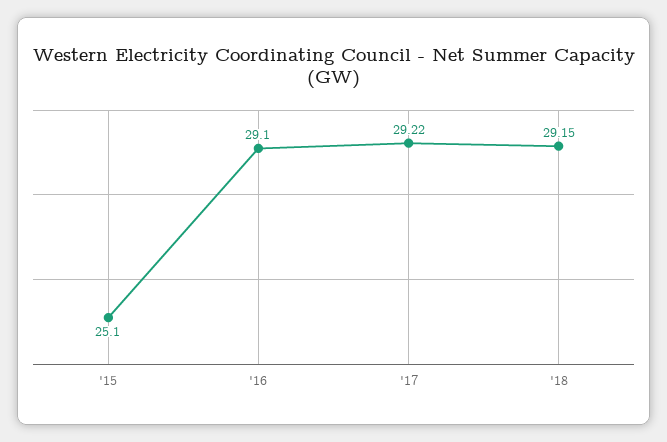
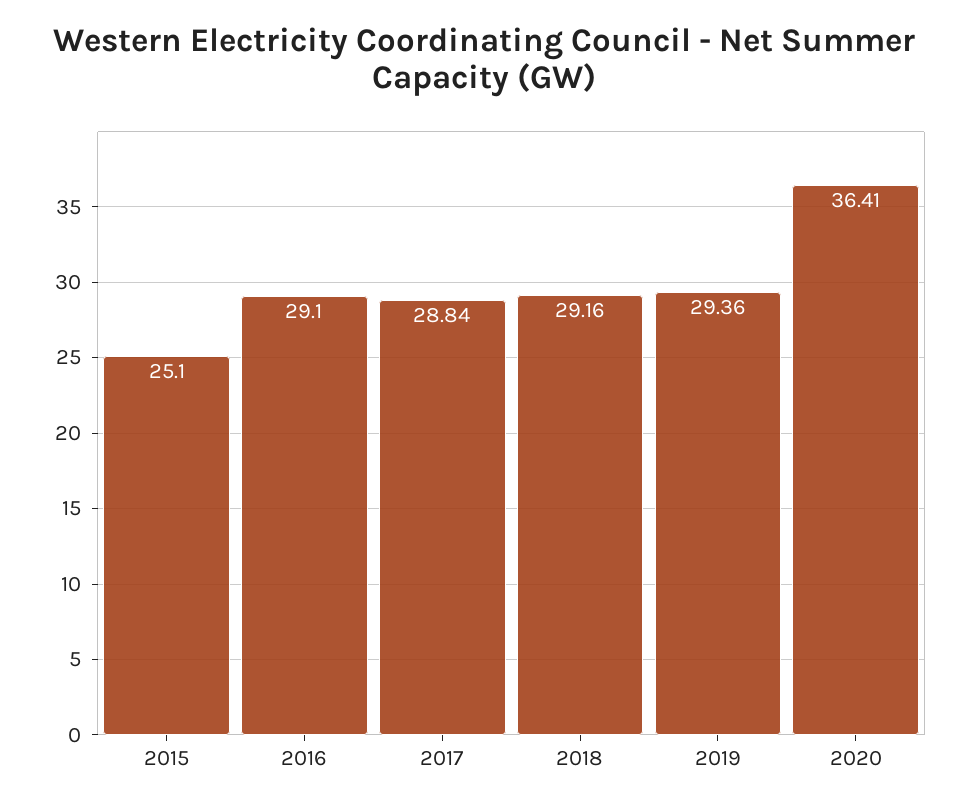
'17: 29.22 -> 28.84
'18: 29.15 -> 29.16
2019: none -> 29.36
2020: none -> 36.41

